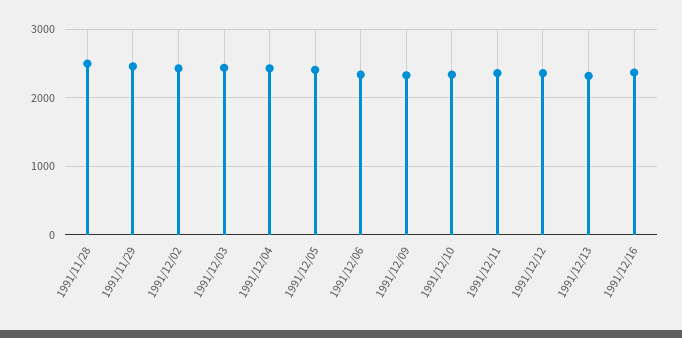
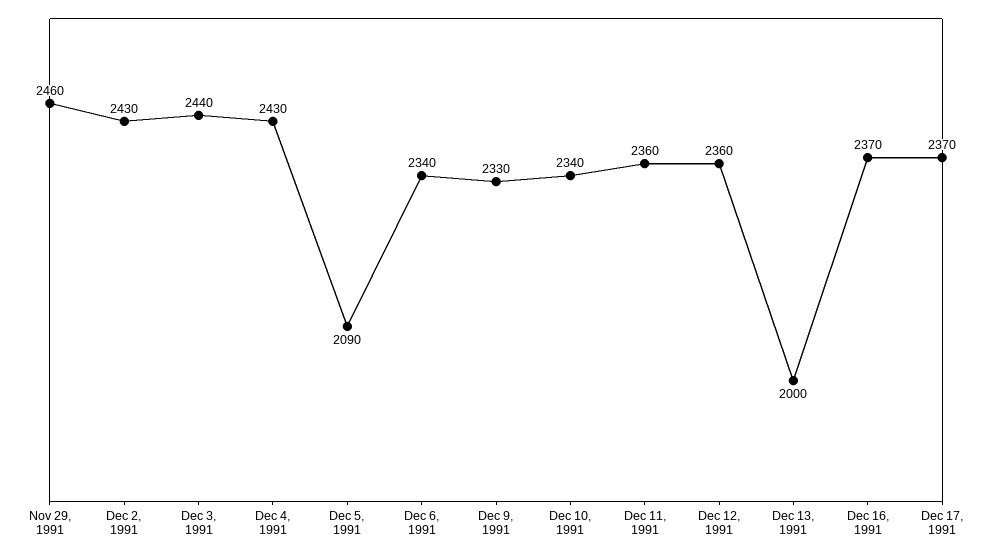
1991/11/28: 2500 -> none
1991/12/05: 2400 -> 2090
1991/12/13: 2300 -> 2000
Dec 17, 1991: none -> 2370

